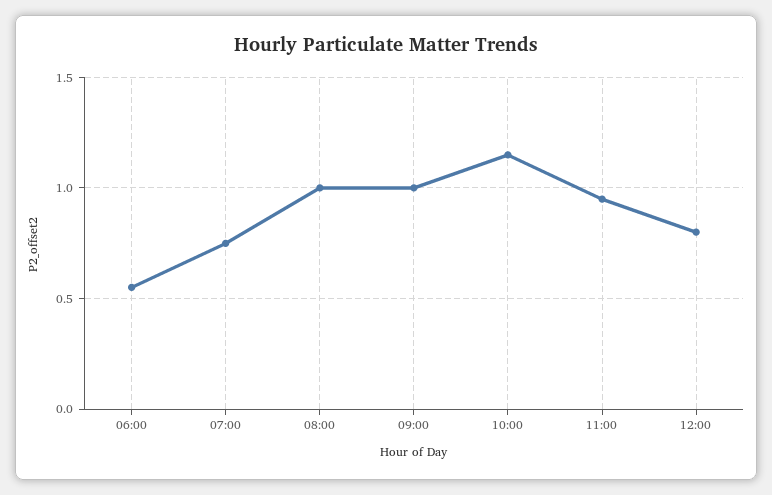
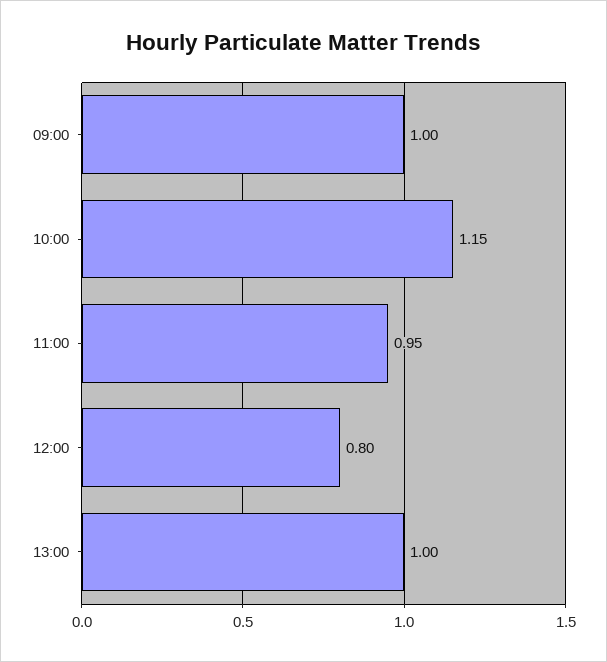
06:00: 0.55 -> none
07:00: 0.75 -> none
08:00: 1 -> none
13:00: none -> 1

